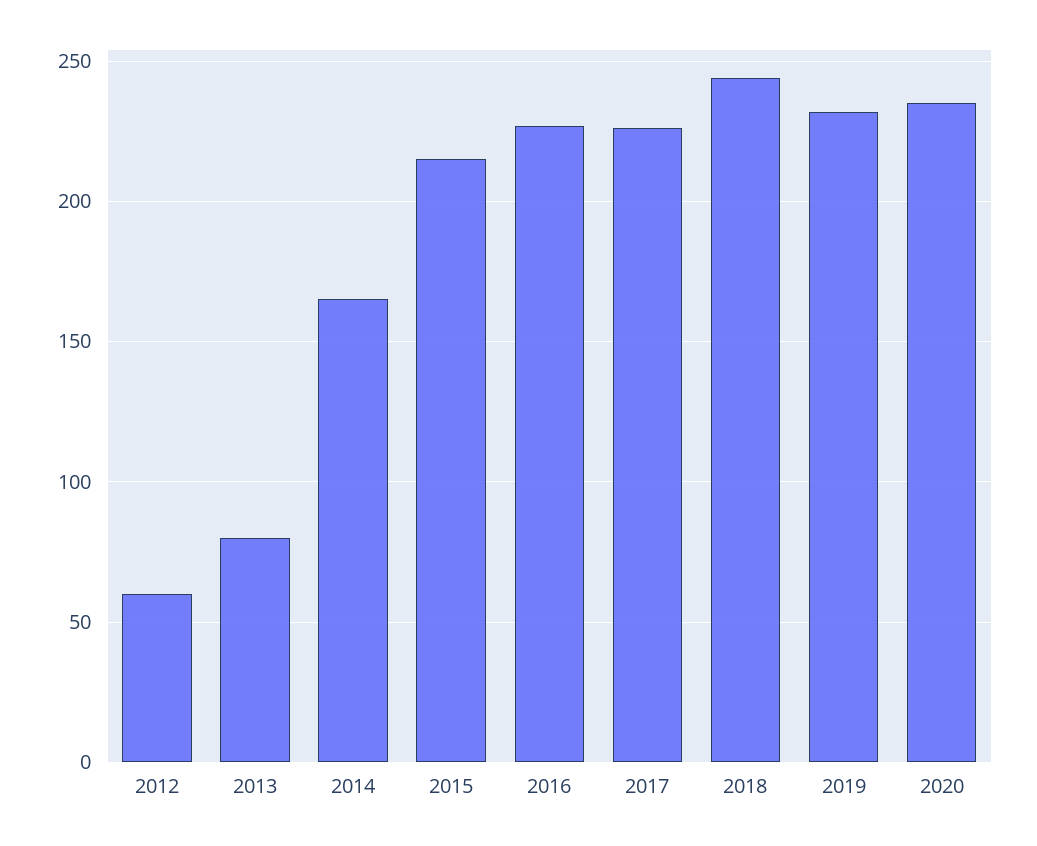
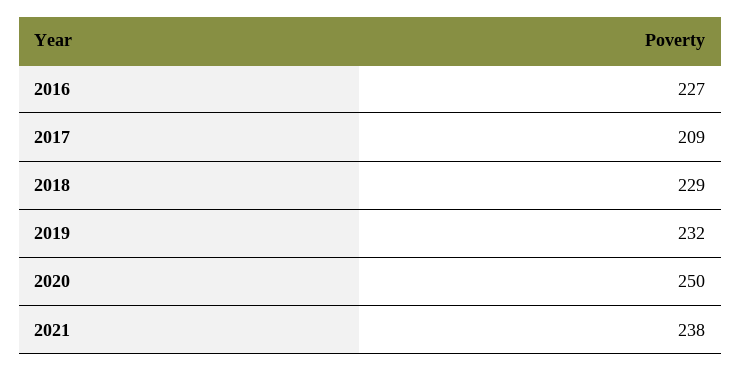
2012: 60 -> none
2013: 80 -> none
2014: 165 -> none
2015: 215 -> none
2017: 225 -> 209
2018: 245 -> 229
2020: 235 -> 250
2021: none -> 238

